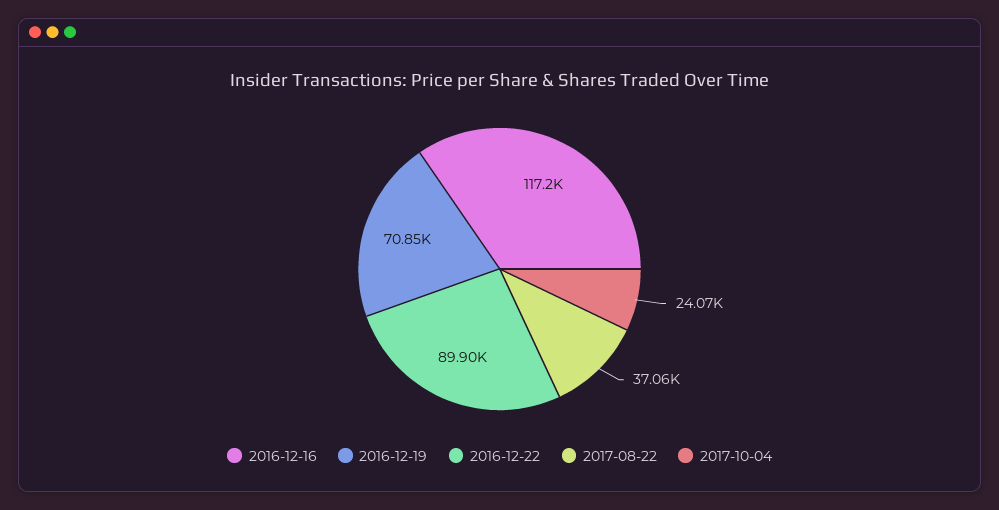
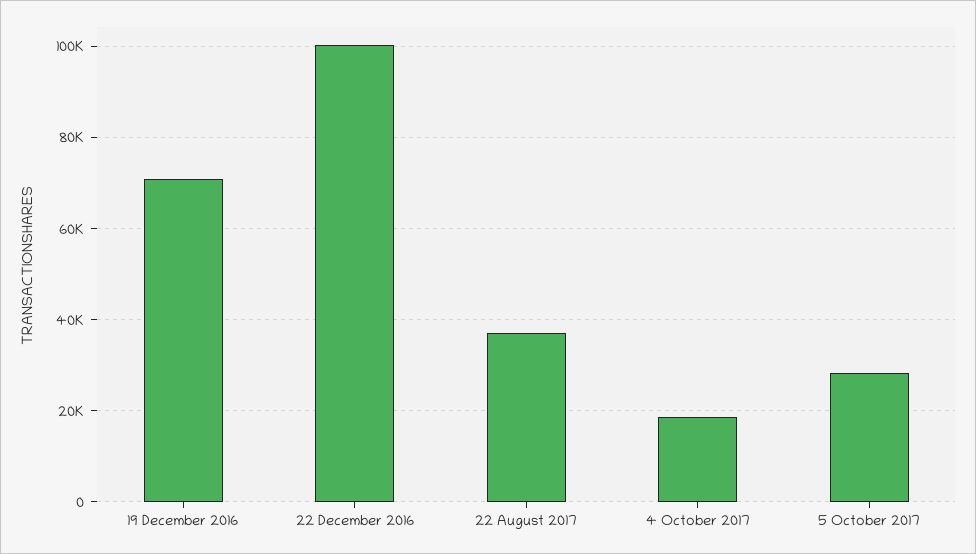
2016-12-16: 117200 -> none
2016-12-22: 89900 -> 100000
2017-10-04: 24070 -> 18000
5 October 2017: none -> 28000

